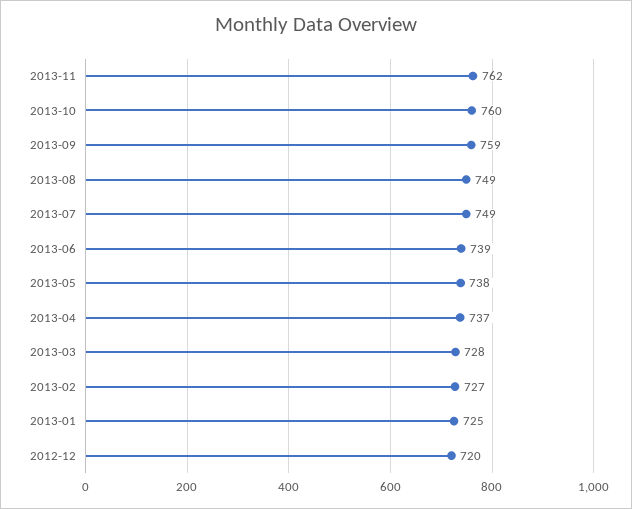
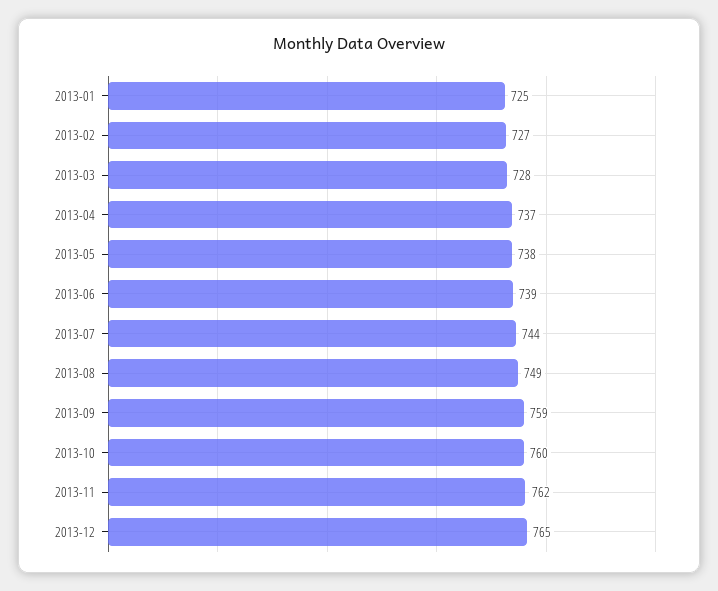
2013-07: 749 -> 744
2012-12: 720 -> none
2013-12: none -> 765

